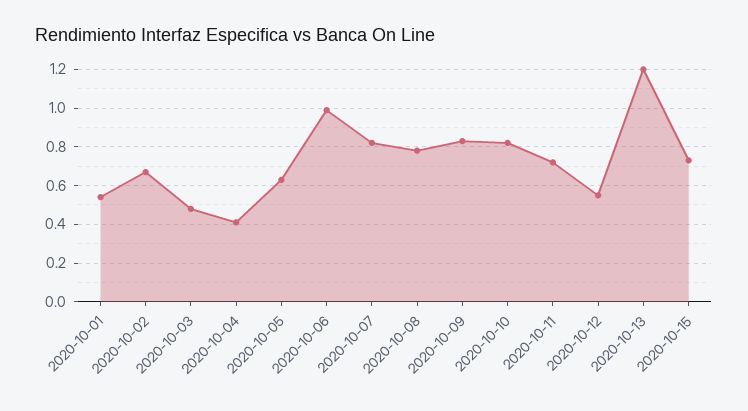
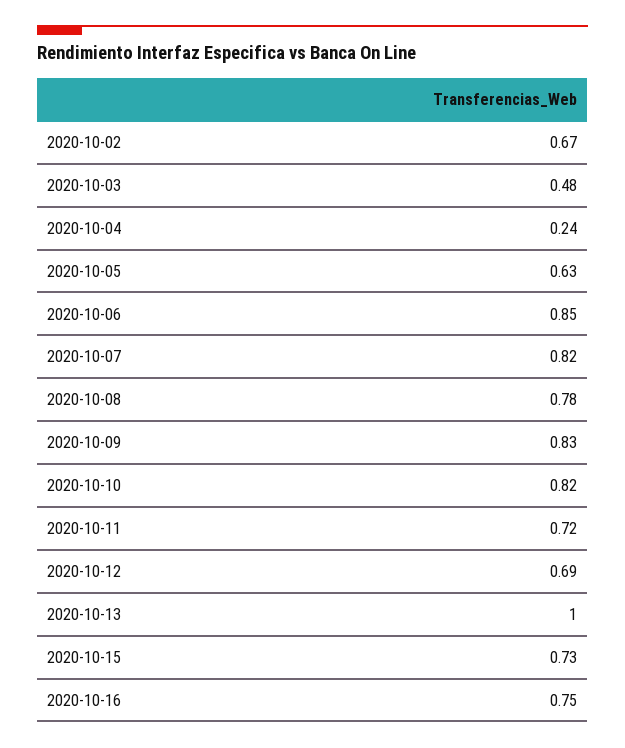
2020-10-01: 0.55 -> none
2020-10-04: 0.4 -> 0.24
2020-10-06: 1 -> 0.85
2020-10-12: 0.55 -> 0.69
2020-10-13: 1.2 -> 1
2020-10-16: none -> 0.75

